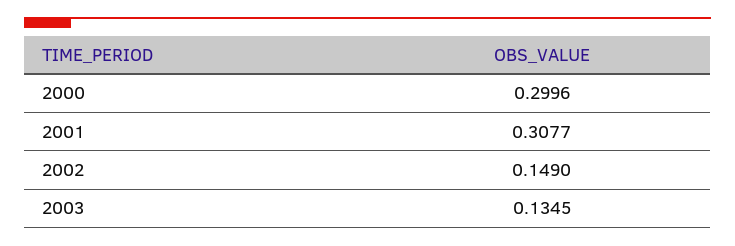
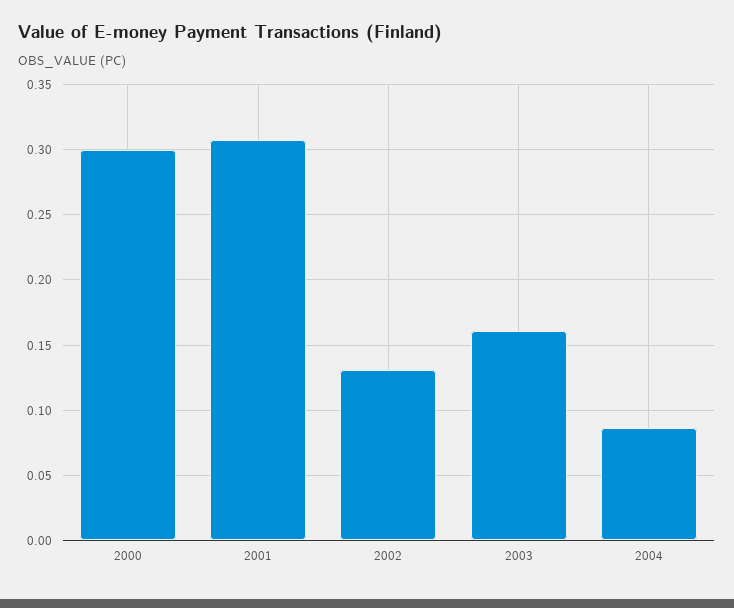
2002: 0.149 -> 0.13
2003: 0.1345 -> 0.16
2004: none -> 0.085

